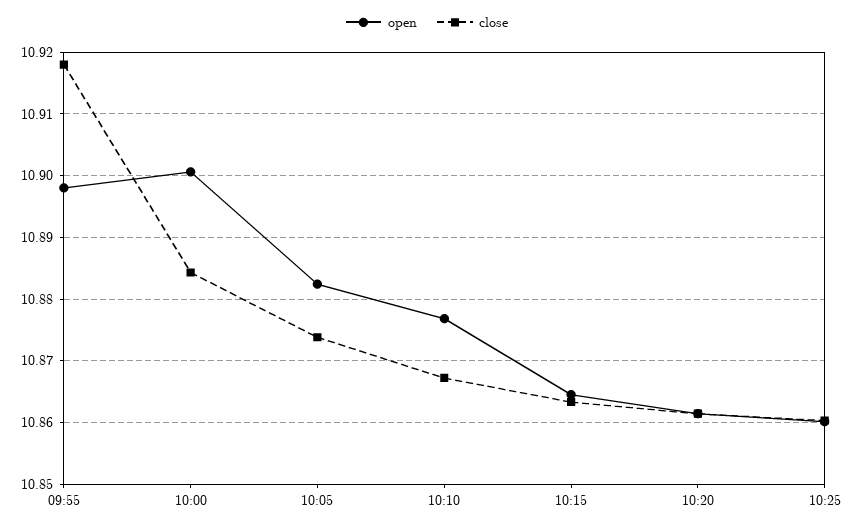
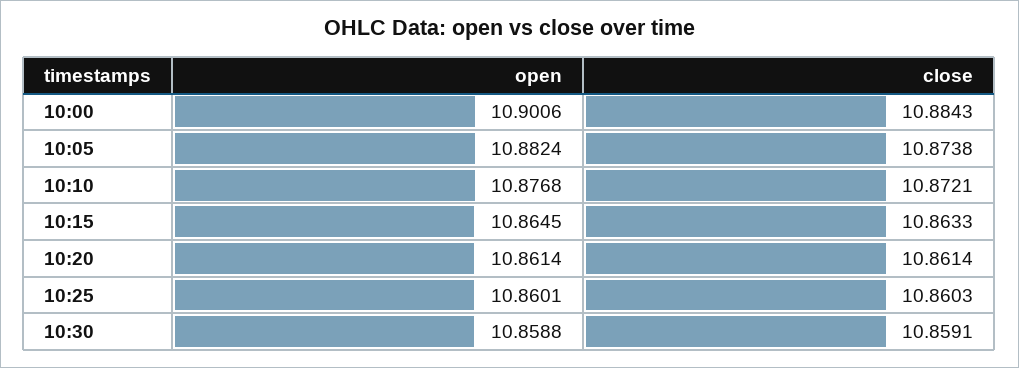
open, 09:55: 10.898 -> none
close, 09:55: 10.918 -> none
close, 10:10: 10.867 -> 10.8721
open, 10:30: none -> 10.8588
close, 10:30: none -> 10.8591

